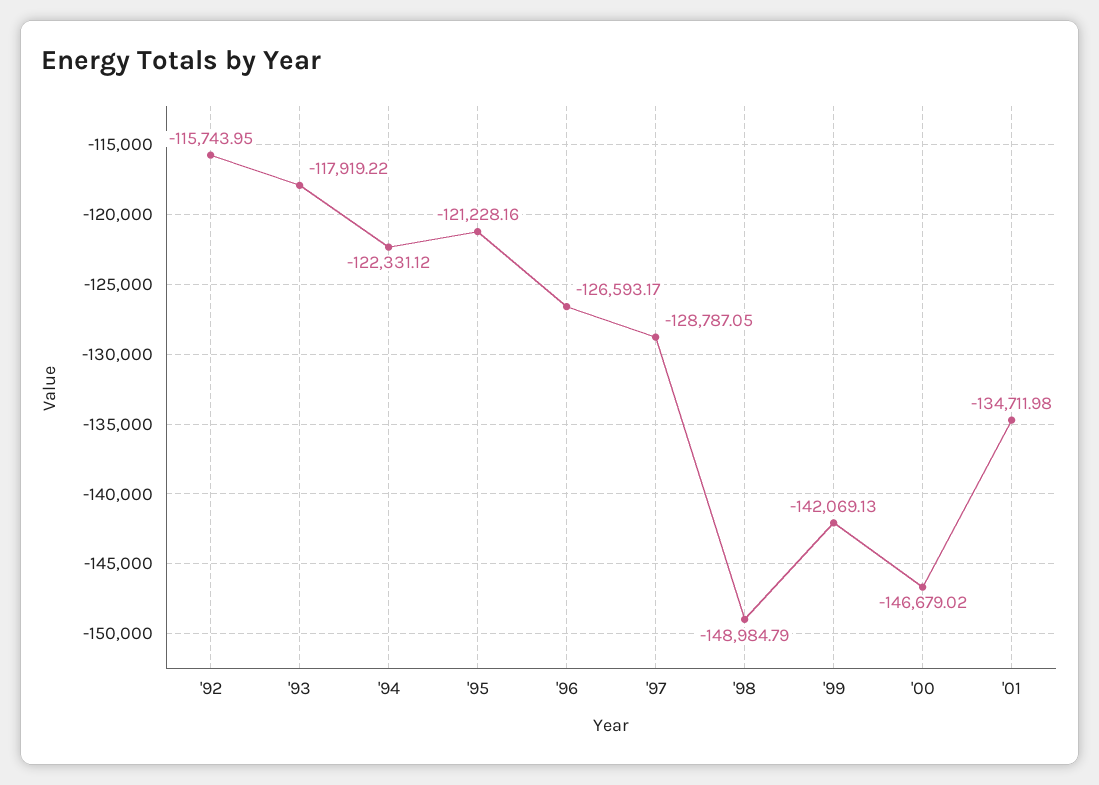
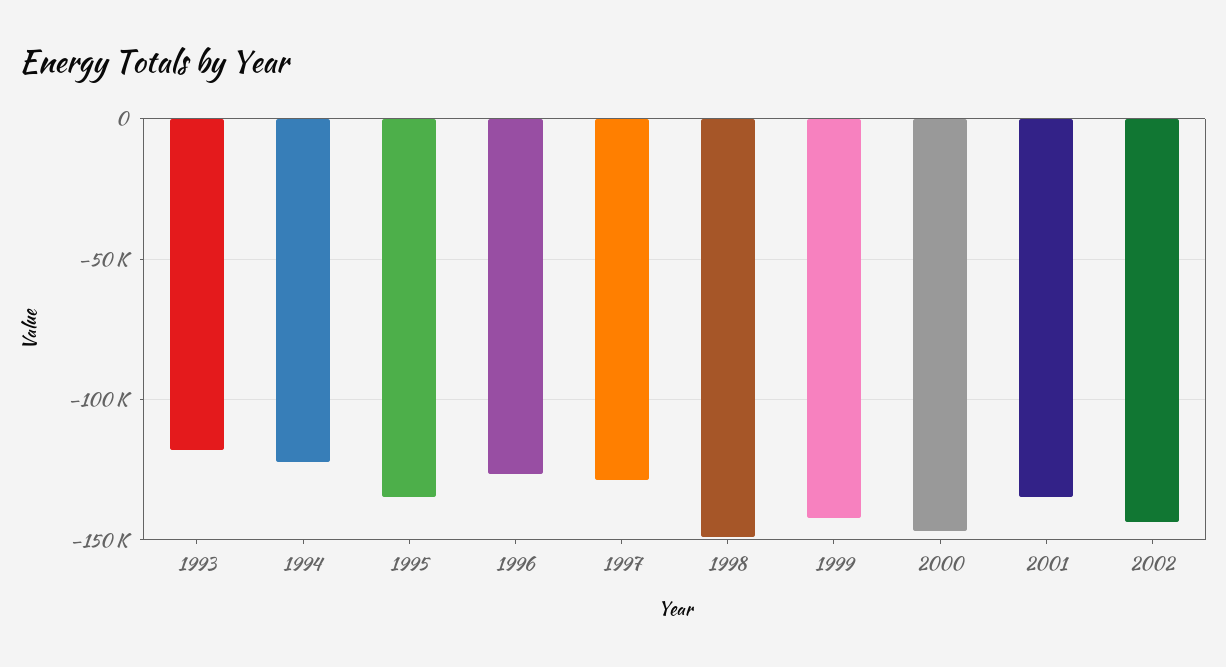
'92: -115743.95 -> none
'95: -121228.16 -> -135000
2002: none -> -145000

